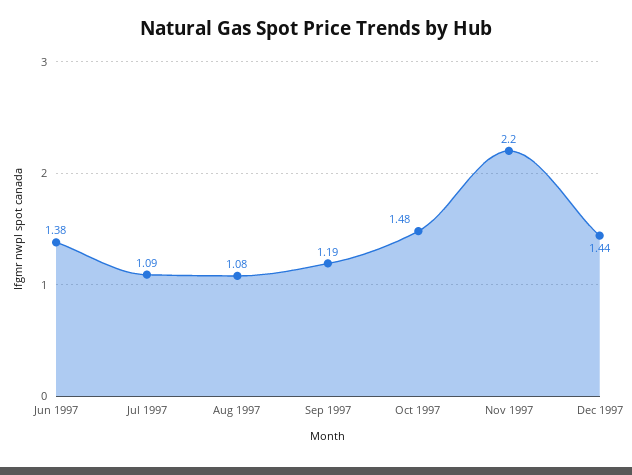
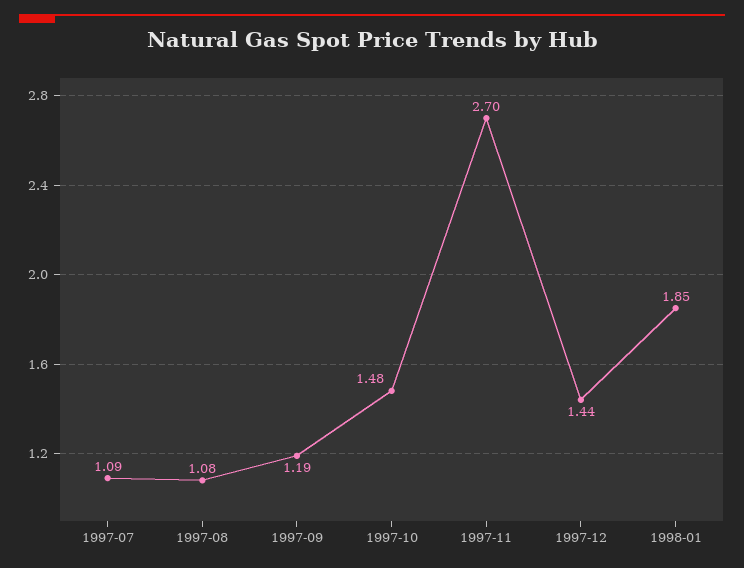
Jun 1997: 1.38 -> none
Nov 1997: 2.2 -> 2.7
1998-01: none -> 1.85

